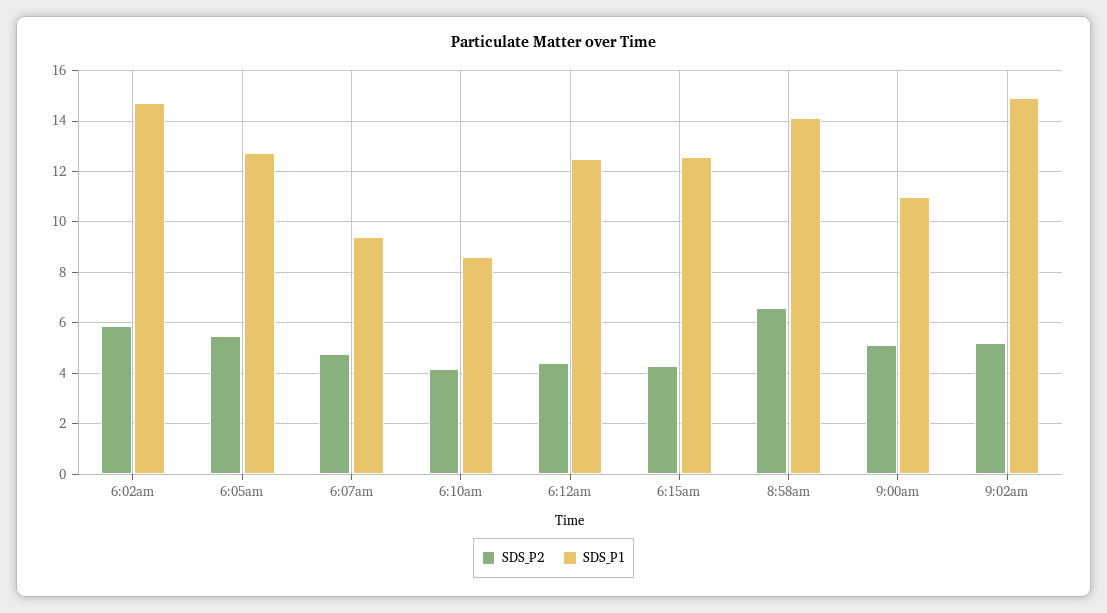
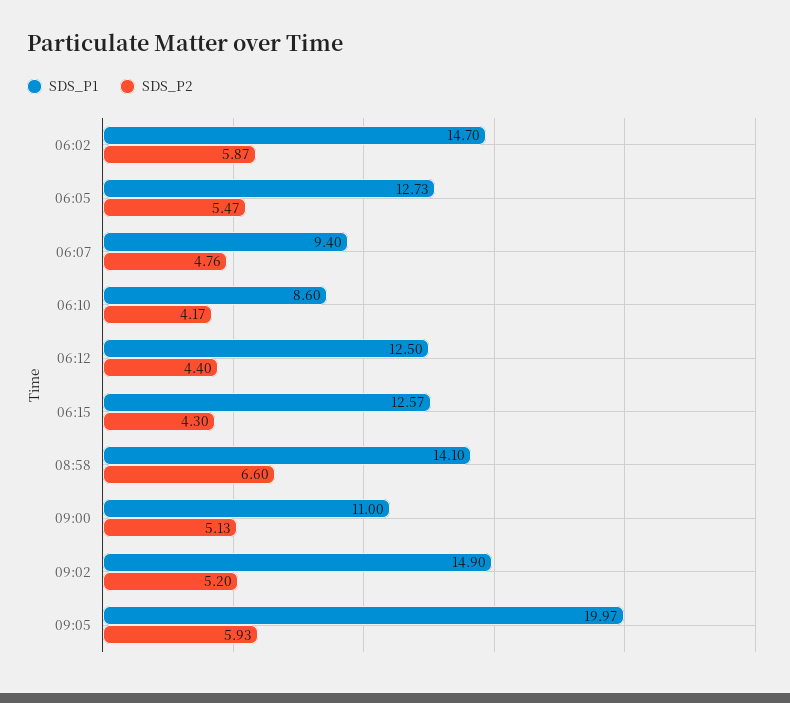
SDS_P1, 09:05: none -> 19.97
SDS_P2, 09:05: none -> 5.93

